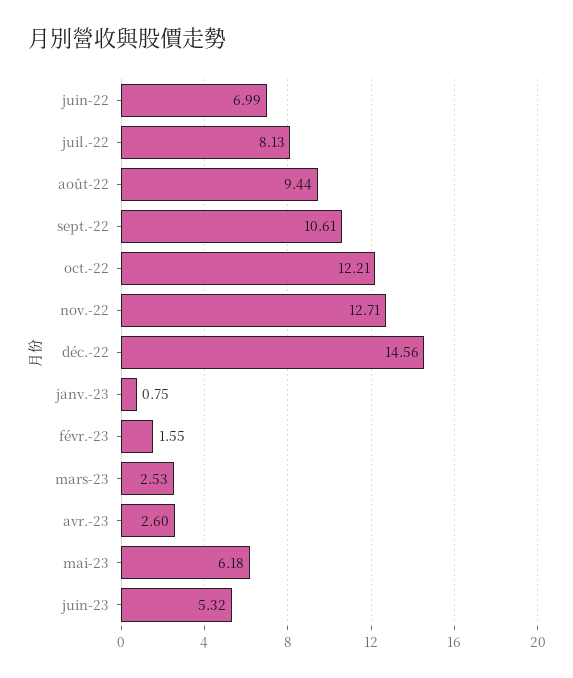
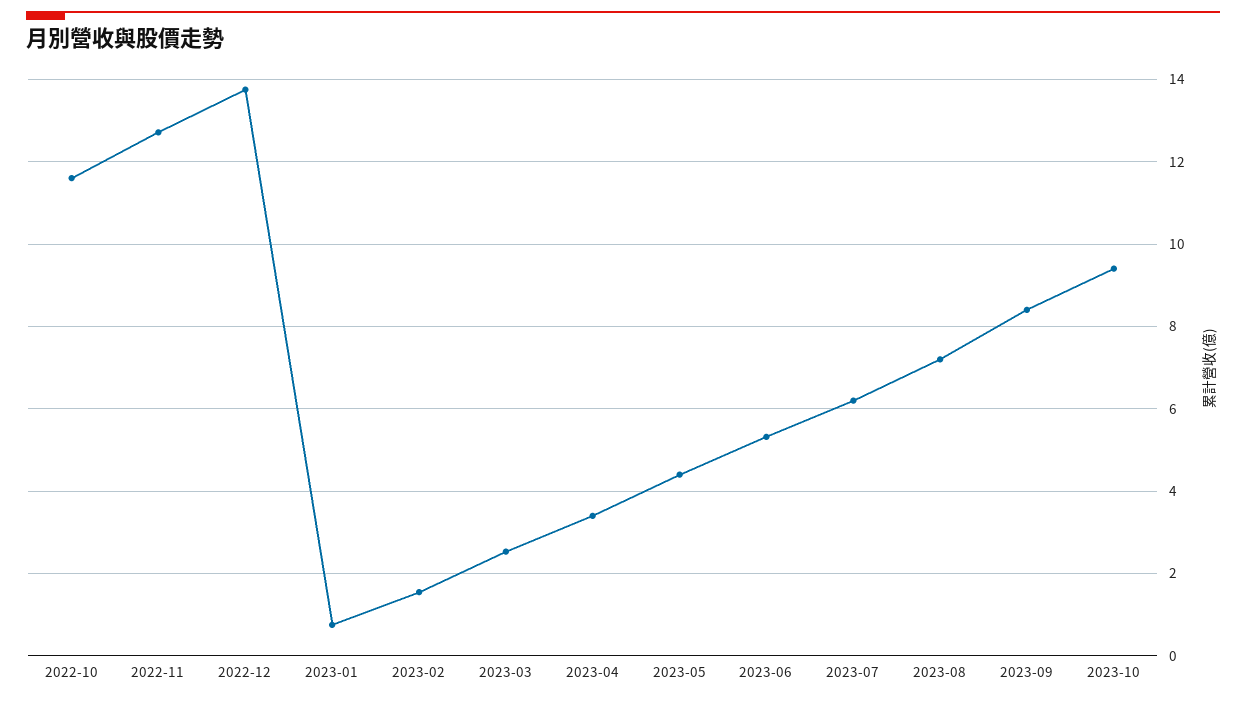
juin-22: 6.99 -> none
juil.-22: 8.13 -> none
août-22: 9.44 -> none
sept.-22: 10.61 -> none
oct.-22: 12.21 -> 11.6
déc.-22: 14.56 -> 13.8
avr.-23: 2.6 -> 3.4
mai-23: 6.18 -> 4.4
2023-07: none -> 6.2
2023-08: none -> 7.2
2023-09: none -> 8.4
2023-10: none -> 9.4

